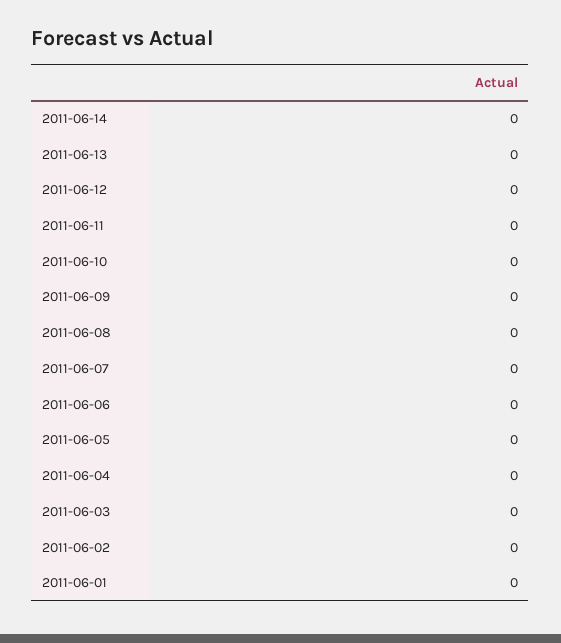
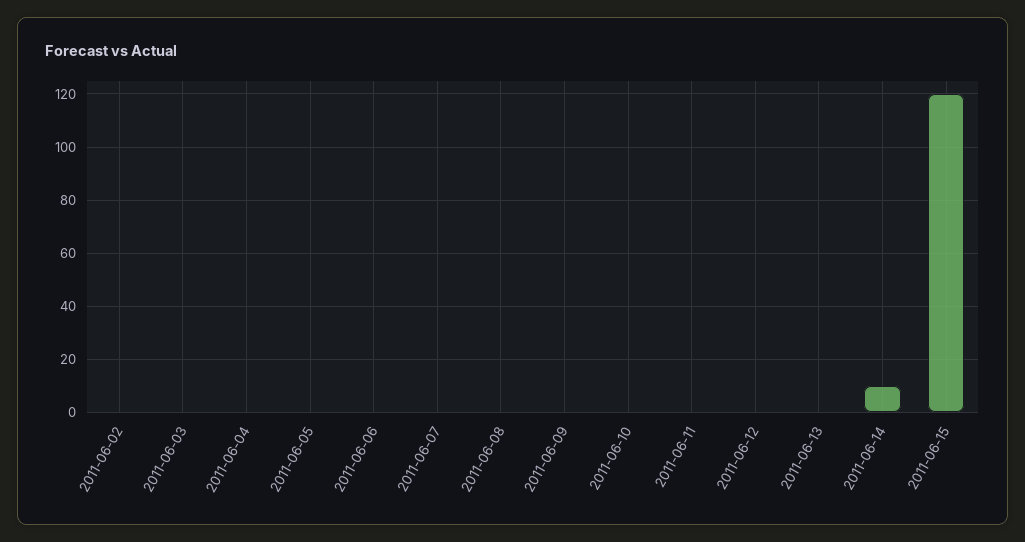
2011-06-14: 0 -> 10
2011-06-01: 0 -> none
2011-06-15: none -> 120

